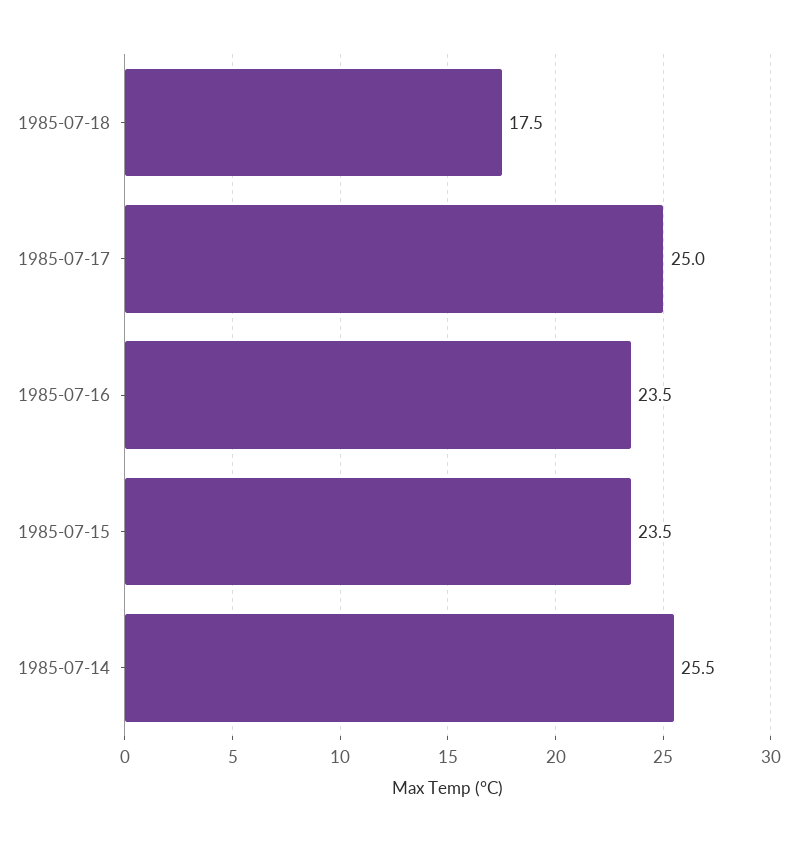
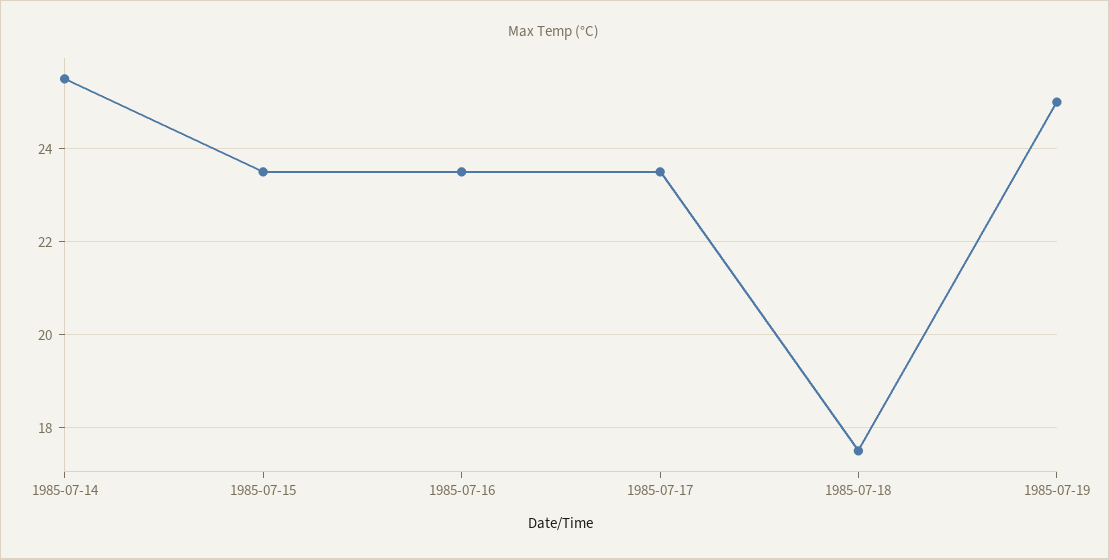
1985-07-17: 25 -> 23.5
1985-07-19: none -> 25

